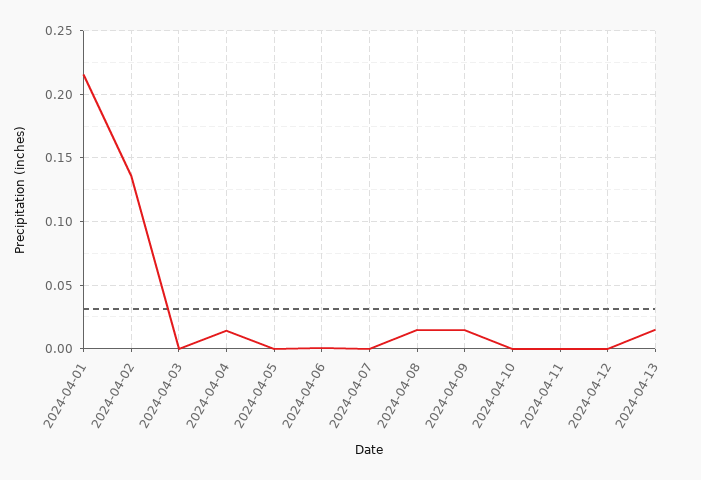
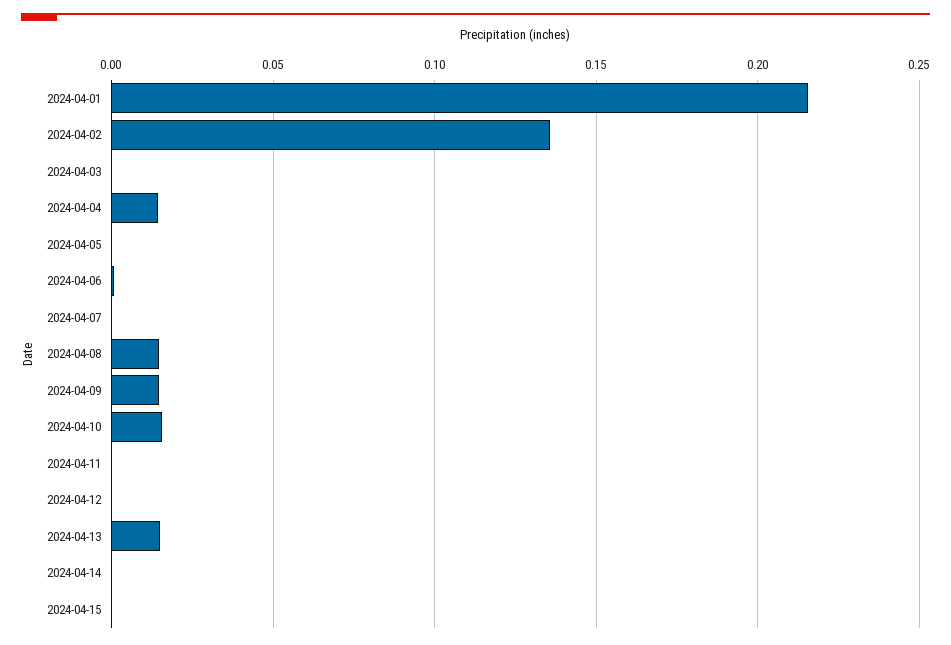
2024-04-10: 0 -> 0.015
2024-04-14: none -> 0
2024-04-15: none -> 0

